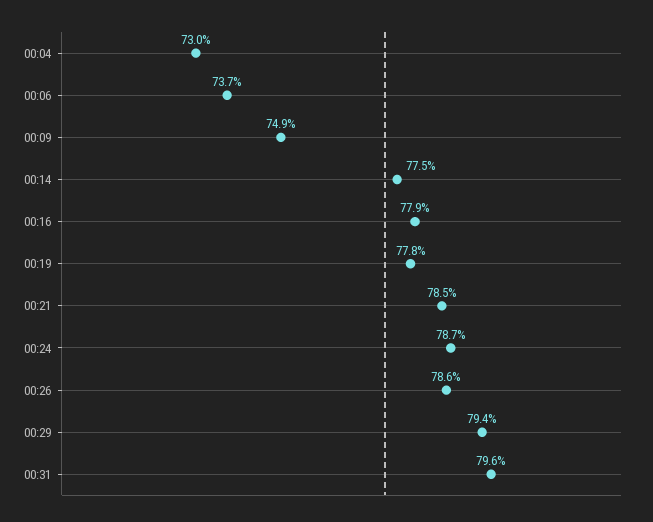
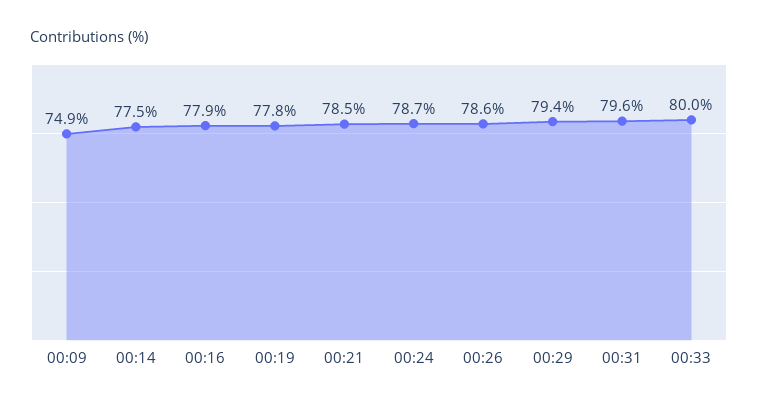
00:04: 73 -> none
00:06: 73.7 -> none
00:33: none -> 80

